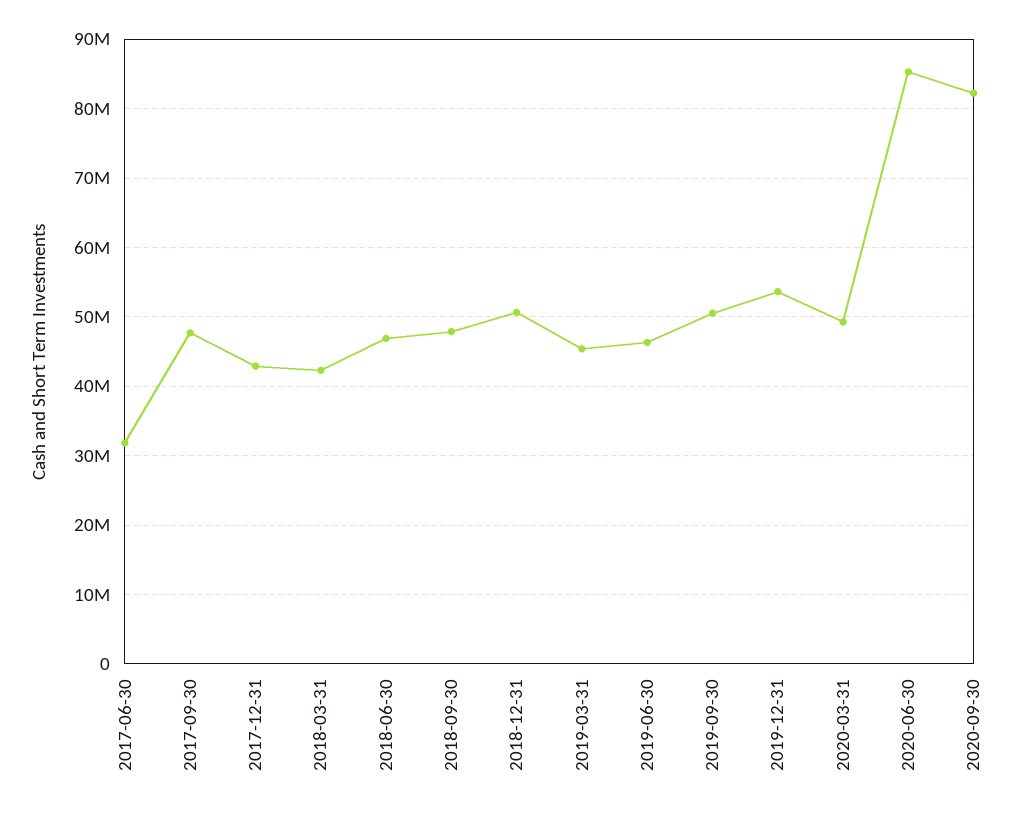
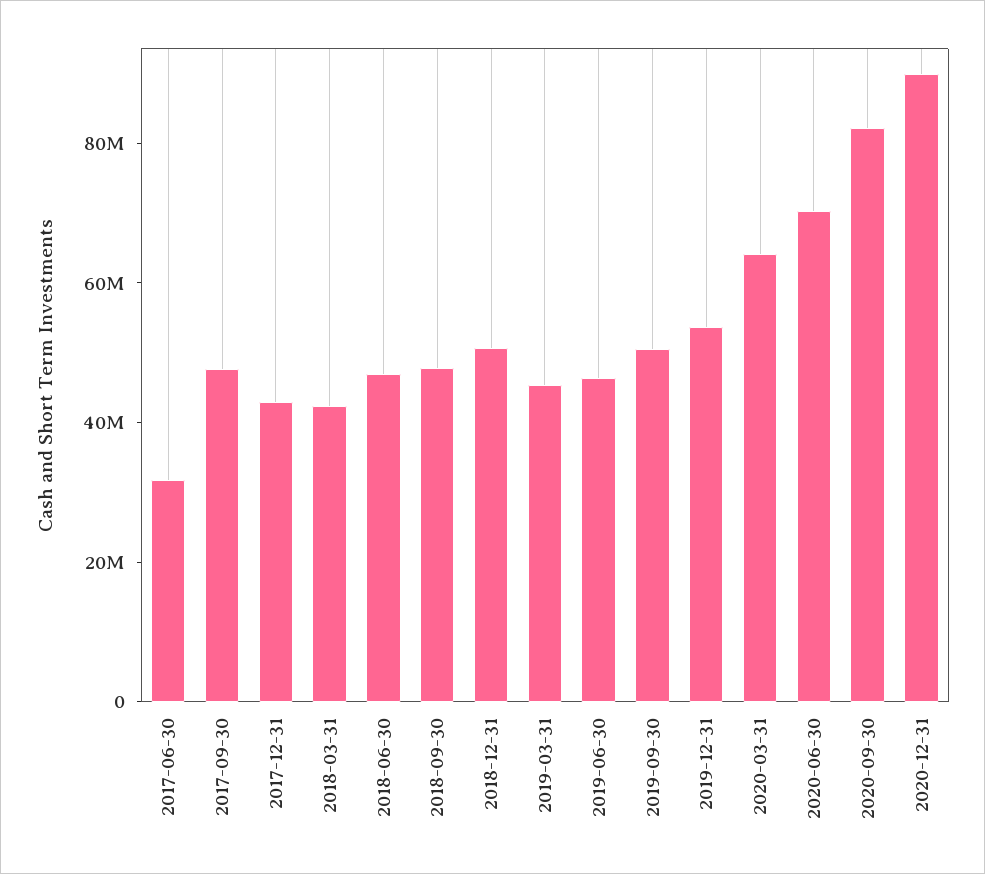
2020-03-31: 49000000 -> 65000000
2020-06-30: 85000000 -> 70000000
2020-12-31: none -> 90000000

